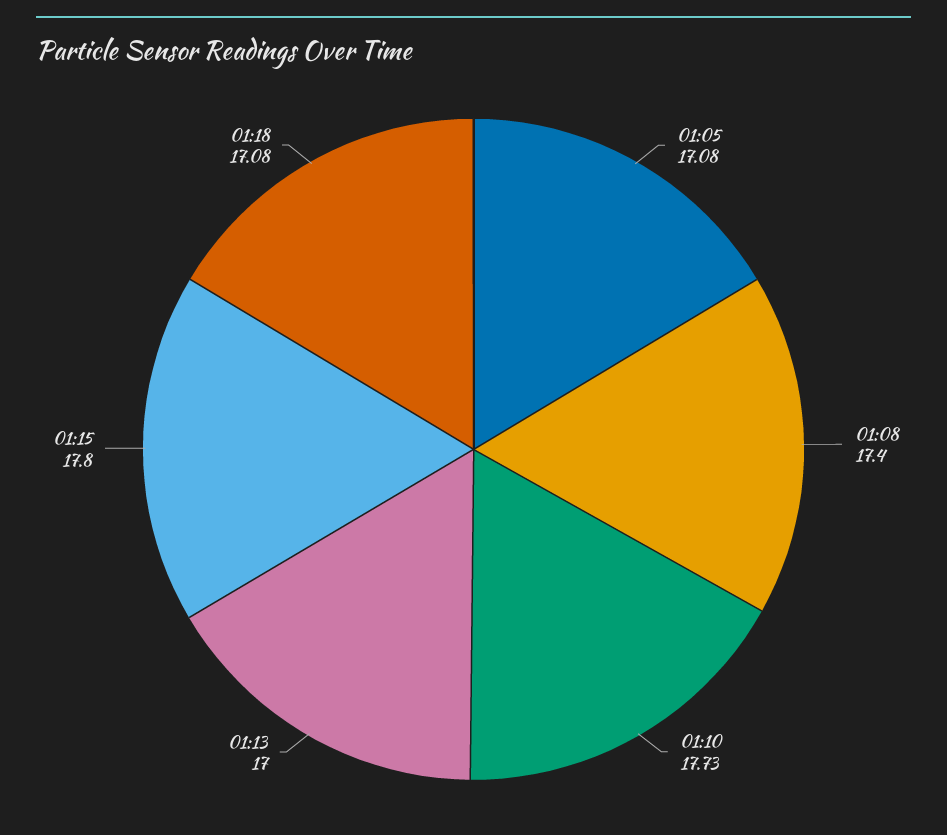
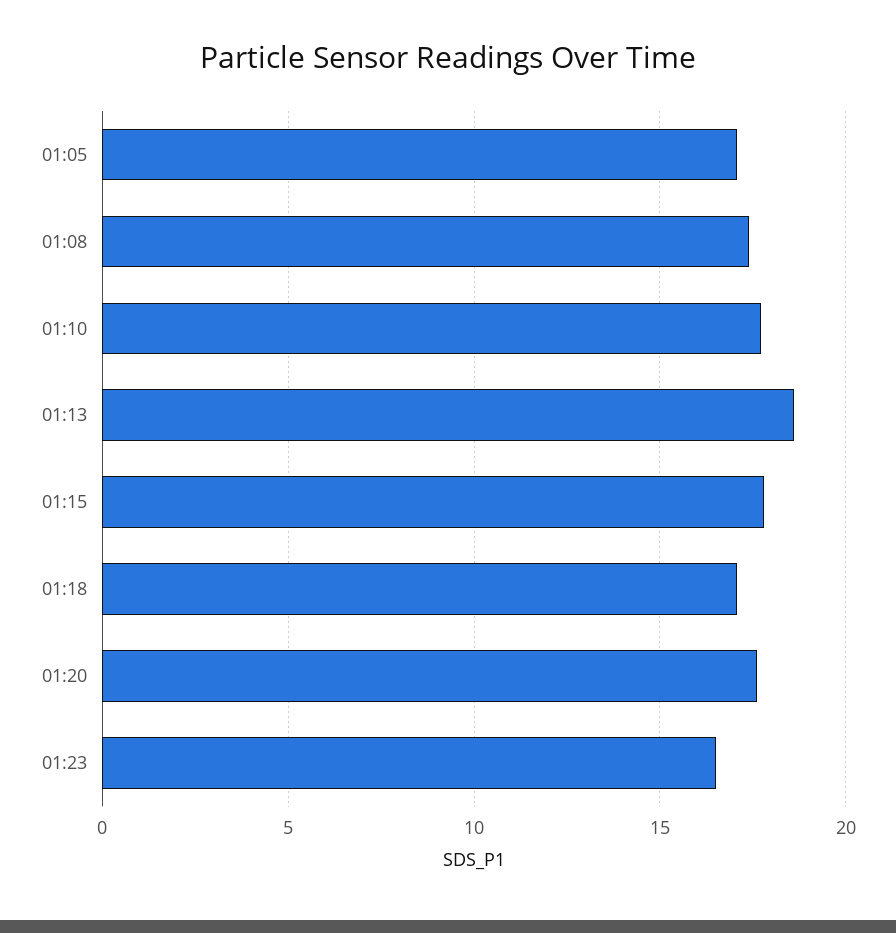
01:13: 17 -> 18.5
01:20: none -> 17.5
01:23: none -> 16.5

